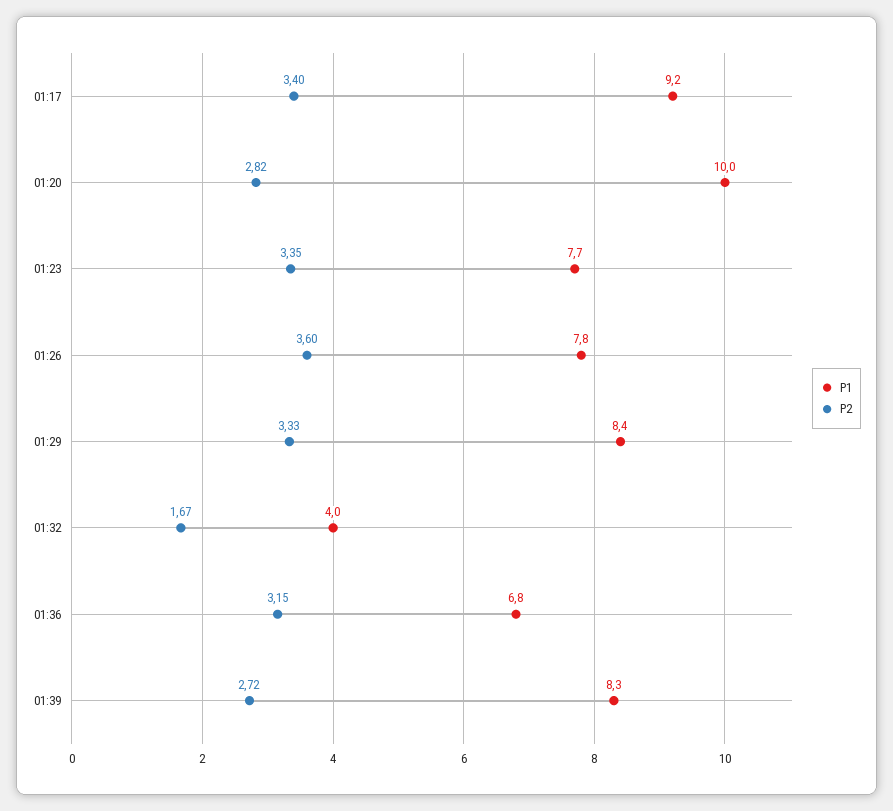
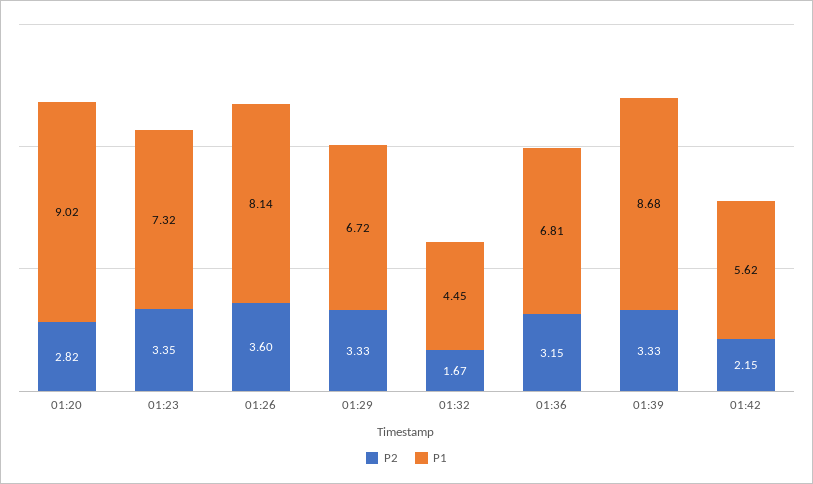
P1, 01:17: 9.2 -> none
P2, 01:17: 3.4 -> none
P1, 01:20: 10 -> 9.02
P1, 01:23: 7.7 -> 7.32
P1, 01:26: 7.8 -> 8.14
P1, 01:29: 8.4 -> 6.72
P1, 01:32: 4 -> 4.45
P1, 01:39: 8.3 -> 8.68
P2, 01:39: 2.72 -> 3.33
P2, 01:42: none -> 2.15
P1, 01:42: none -> 5.62

